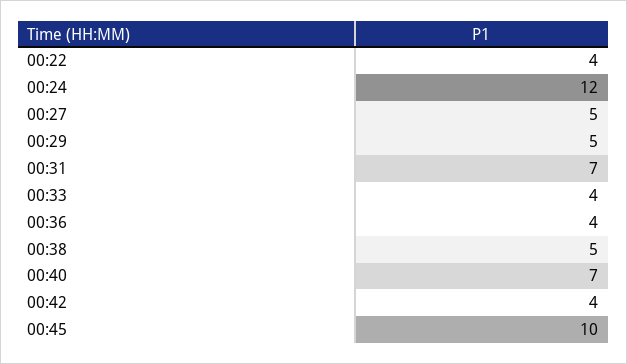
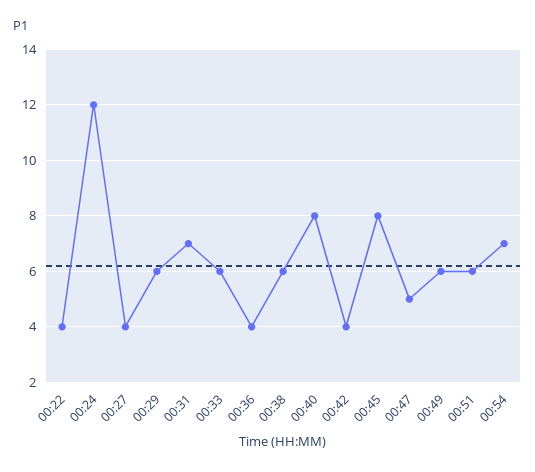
00:27: 5 -> 4
00:29: 5 -> 6
00:33: 4 -> 6
00:38: 5 -> 6
00:40: 7 -> 8
00:45: 10 -> 8
00:47: none -> 5
00:49: none -> 6
00:51: none -> 6
00:54: none -> 7

